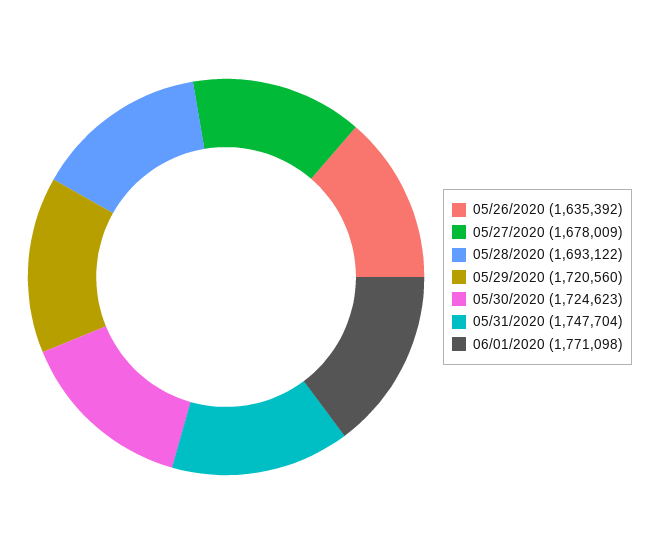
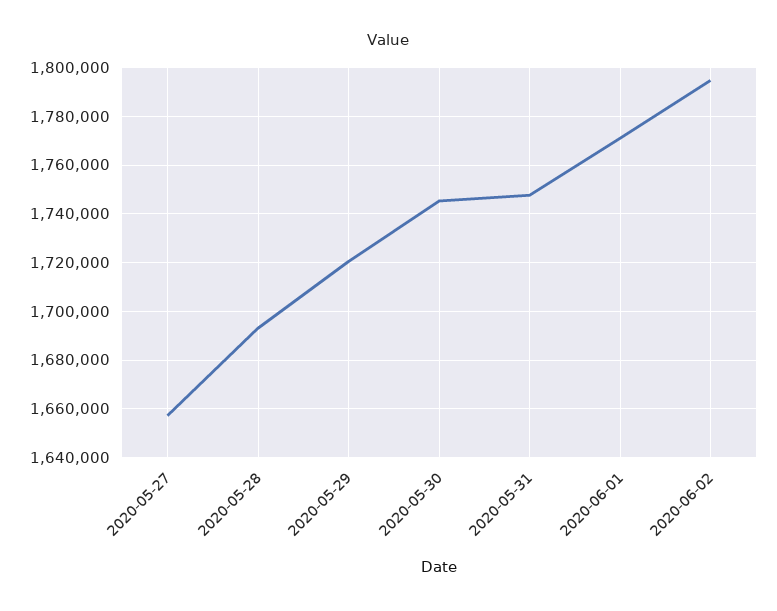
05/26/2020: 1635392 -> none
05/27/2020: 1678009 -> 1657500
05/30/2020: 1724623 -> 1745000
2020-06-02: none -> 1795000

